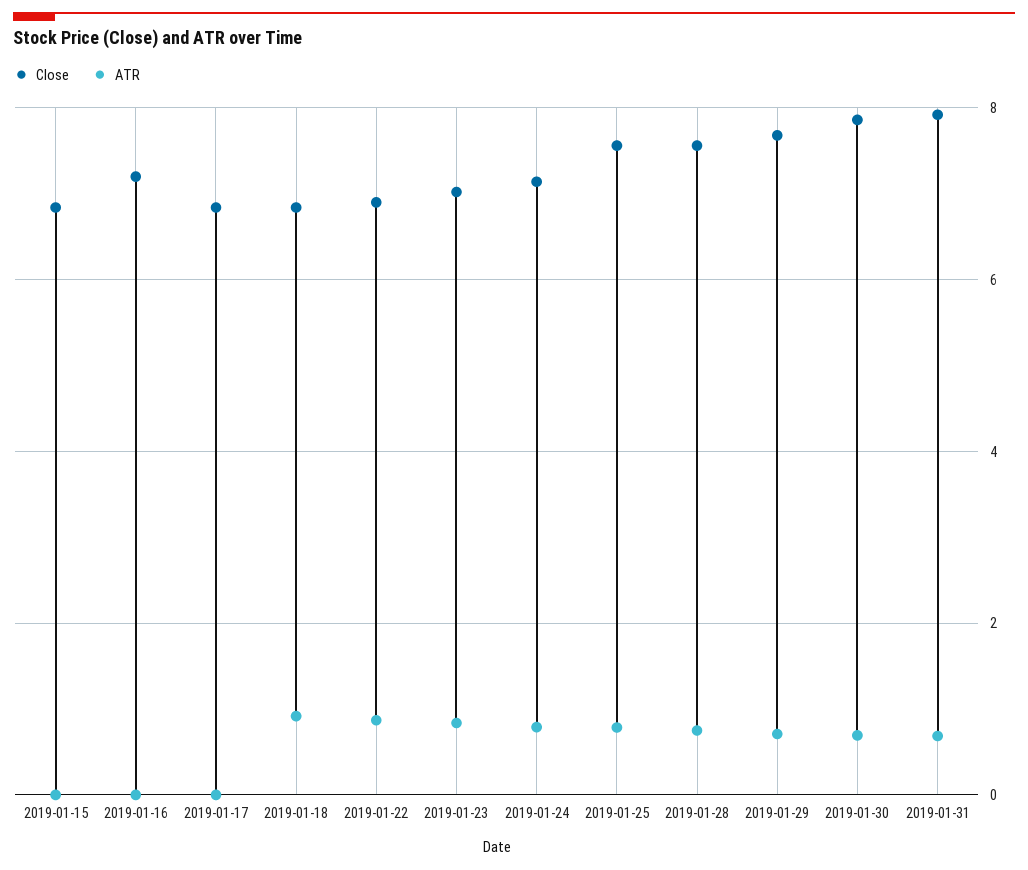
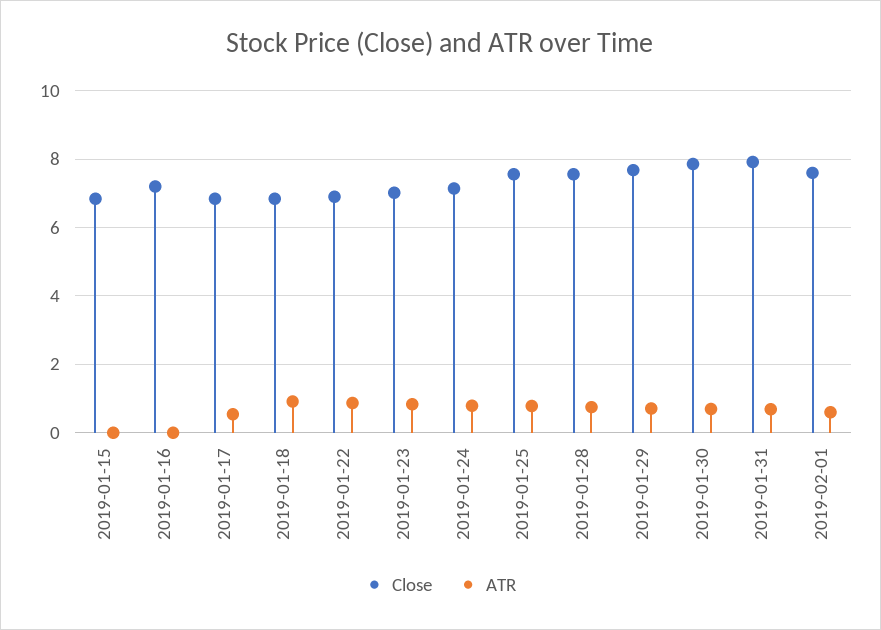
ATR, 2019-01-17: 0 -> 0.6
Close, 2019-02-01: none -> 7.6
ATR, 2019-02-01: none -> 0.6

